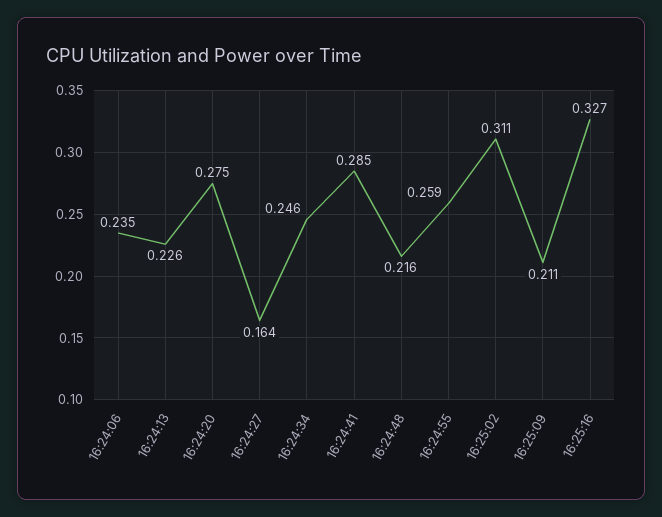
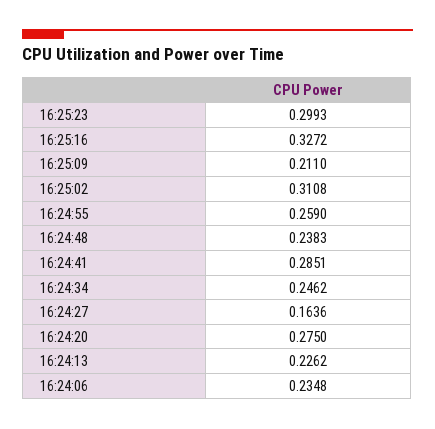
16:24:48: 0.216 -> 0.2383
16:25:23: none -> 0.2993

